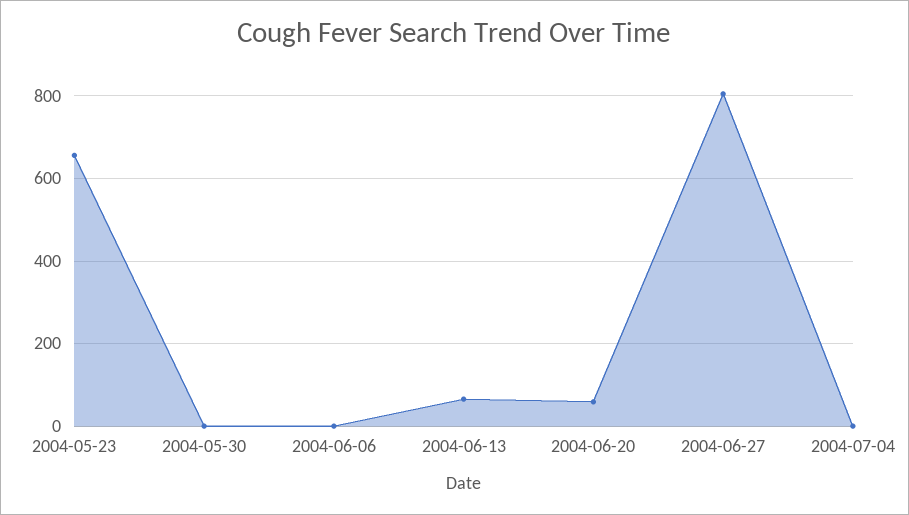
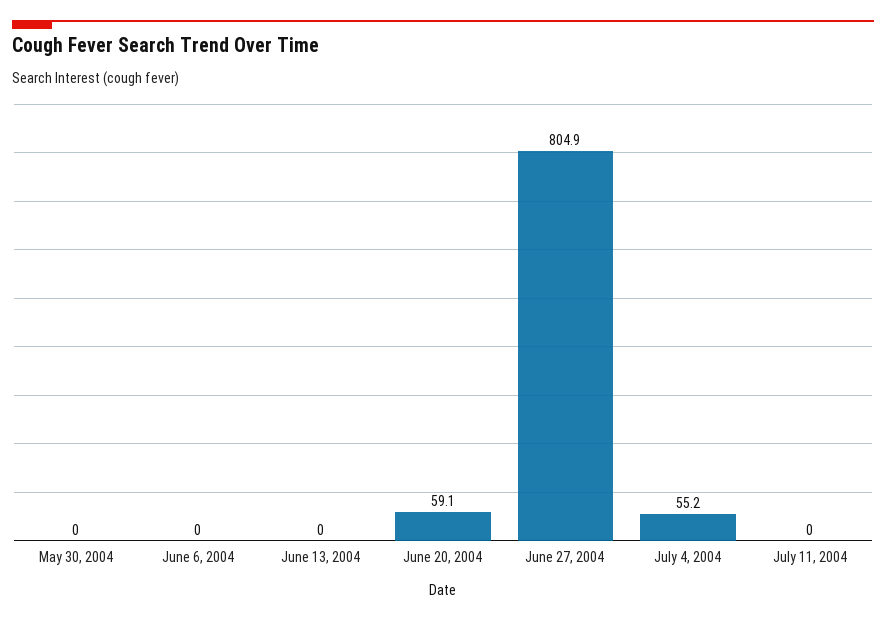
2004-05-23: 660 -> none
2004-06-13: 60 -> 0
2004-07-04: 0 -> 55.2
July 11, 2004: none -> 0

